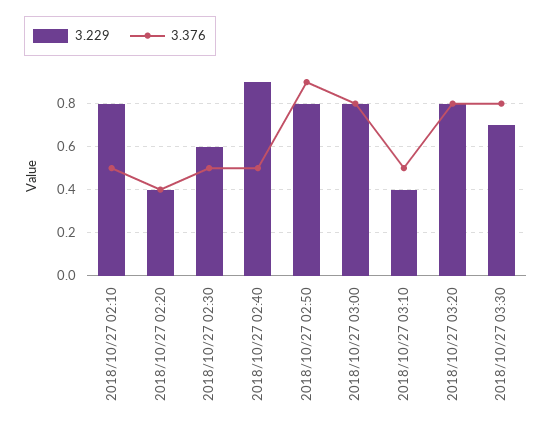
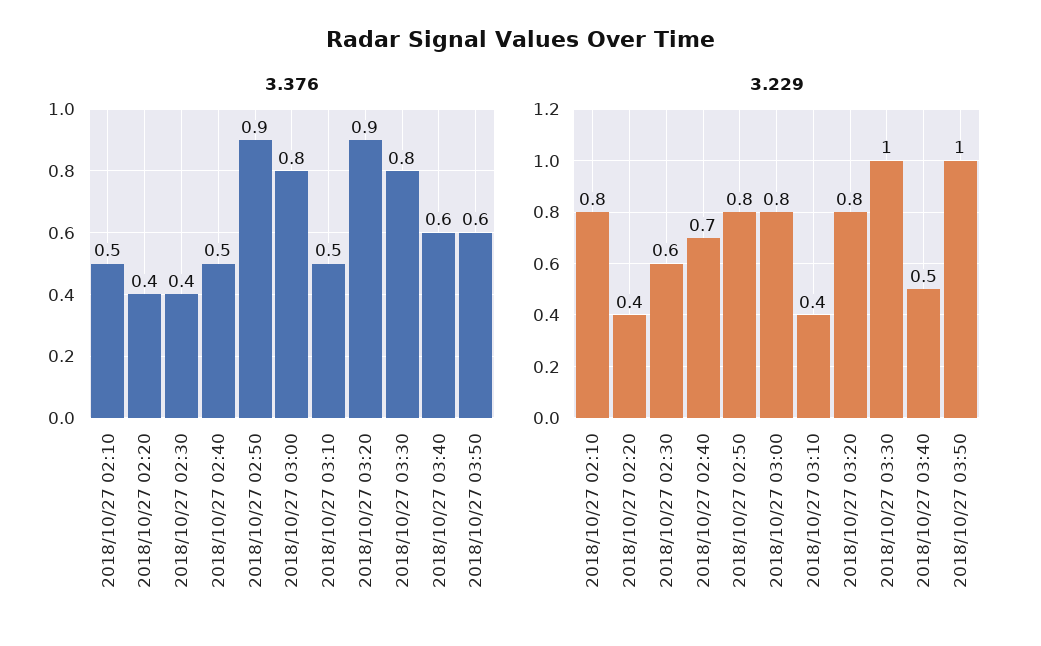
3.376, 2018/10/27 02:30: 0.5 -> 0.4
3.229, 2018/10/27 02:40: 0.9 -> 0.7
3.376, 2018/10/27 03:20: 0.8 -> 0.9
3.229, 2018/10/27 03:30: 0.7 -> 1
3.376, 2018/10/27 03:40: none -> 0.6
3.376, 2018/10/27 03:50: none -> 0.6
3.229, 2018/10/27 03:40: none -> 0.5
3.229, 2018/10/27 03:50: none -> 1

